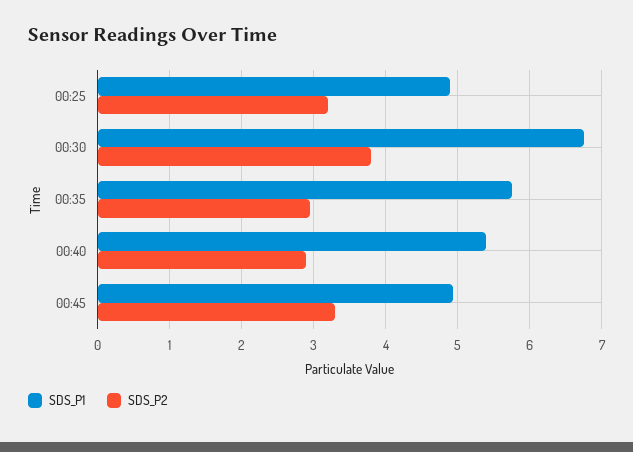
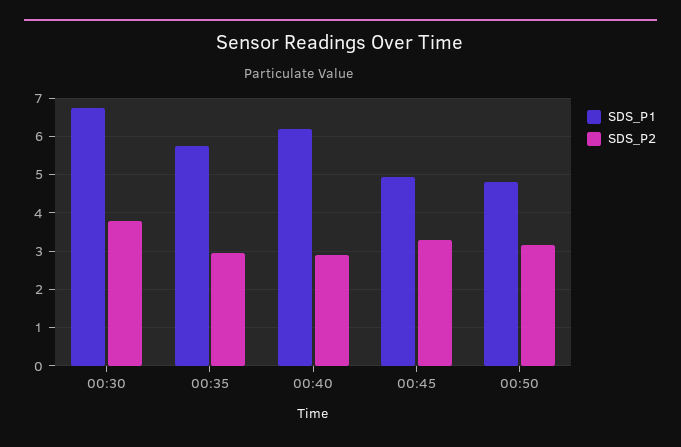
SDS_P1, 00:25: 4.9 -> none
SDS_P2, 00:25: 3.2 -> none
SDS_P1, 00:40: 5.4 -> 6.2
SDS_P1, 00:50: none -> 4.8
SDS_P2, 00:50: none -> 3.2

